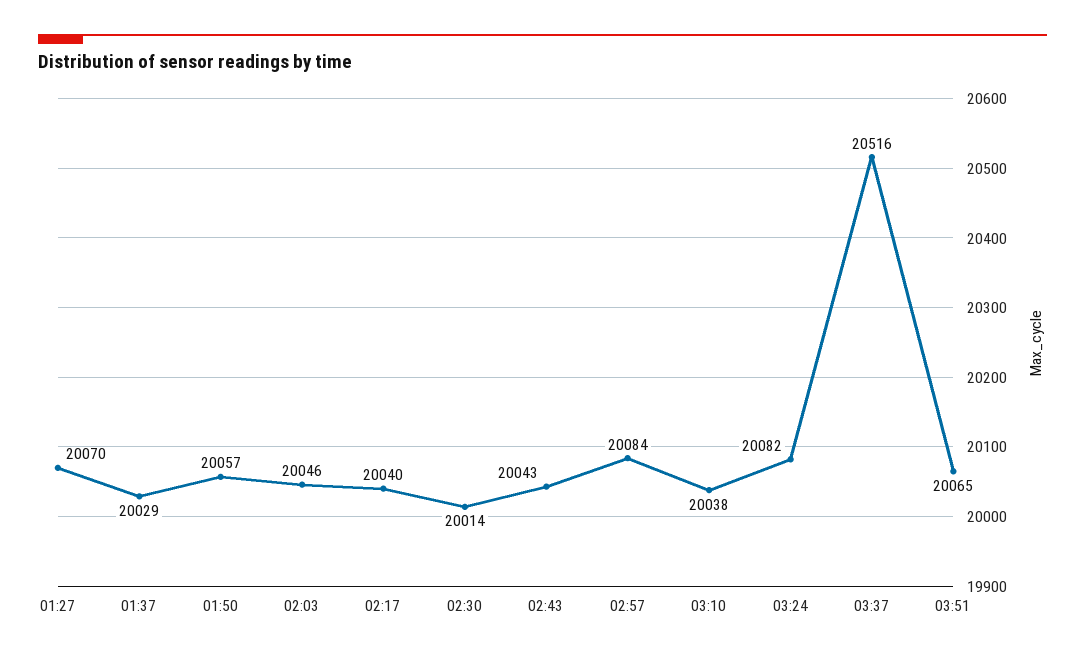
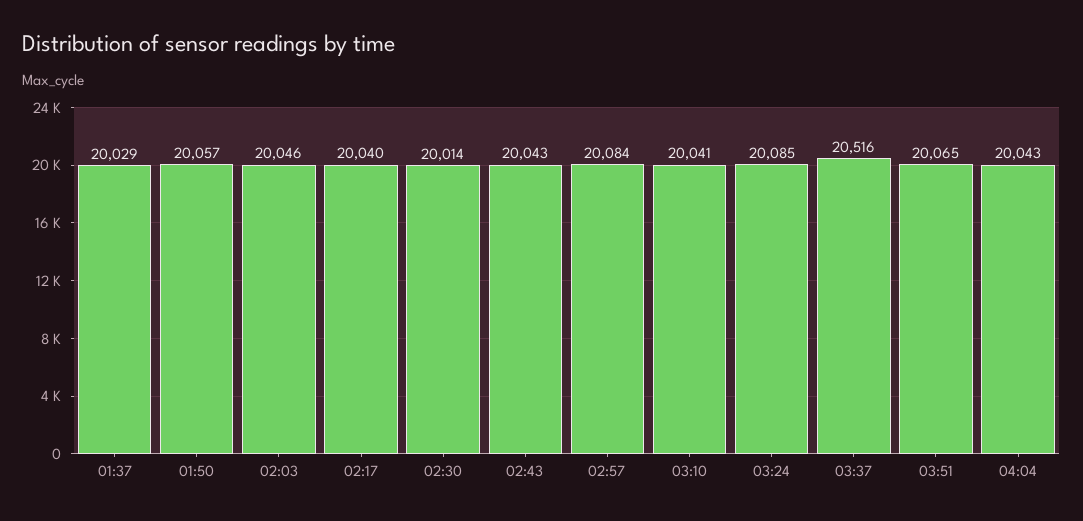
01:27: 20070 -> none
03:10: 20038 -> 20041
03:24: 20082 -> 20085
04:04: none -> 20043

